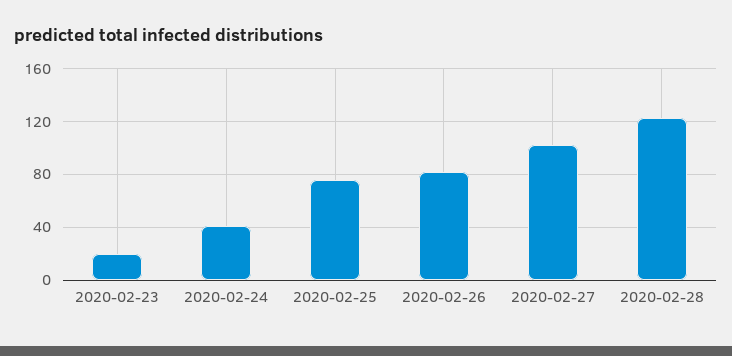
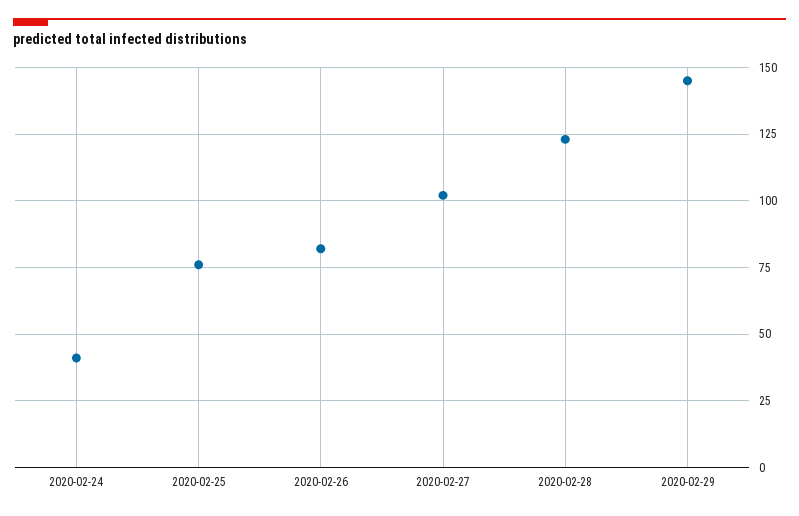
2020-02-23: 20 -> none
2020-02-29: none -> 145

